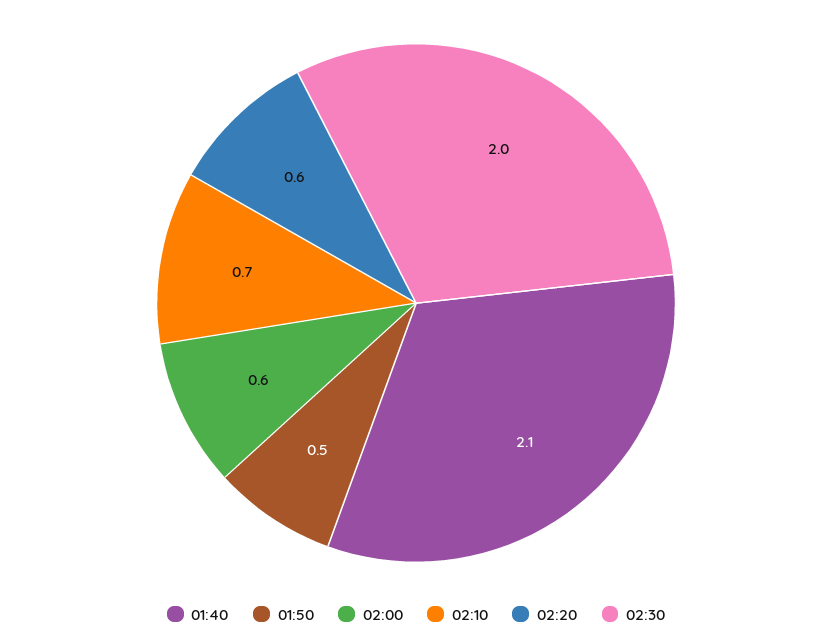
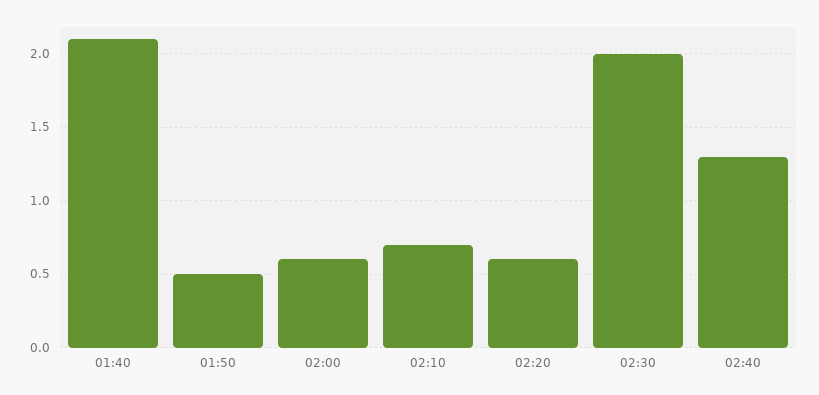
02:40: none -> 1.3

